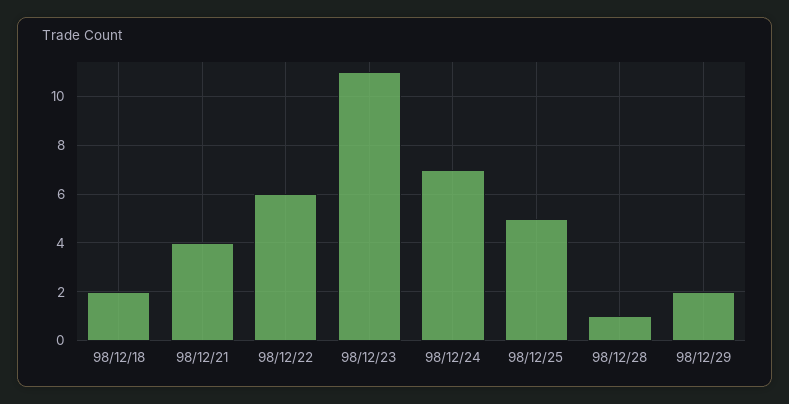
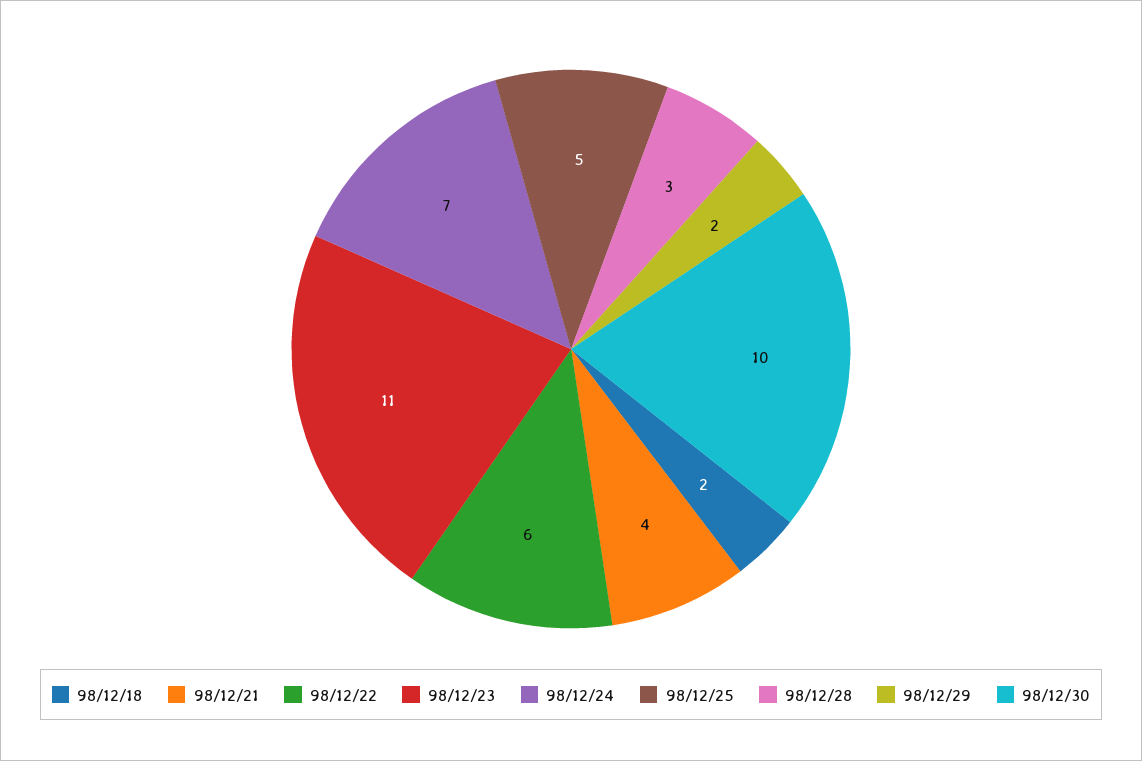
98/12/28: 1 -> 3
98/12/30: none -> 10

